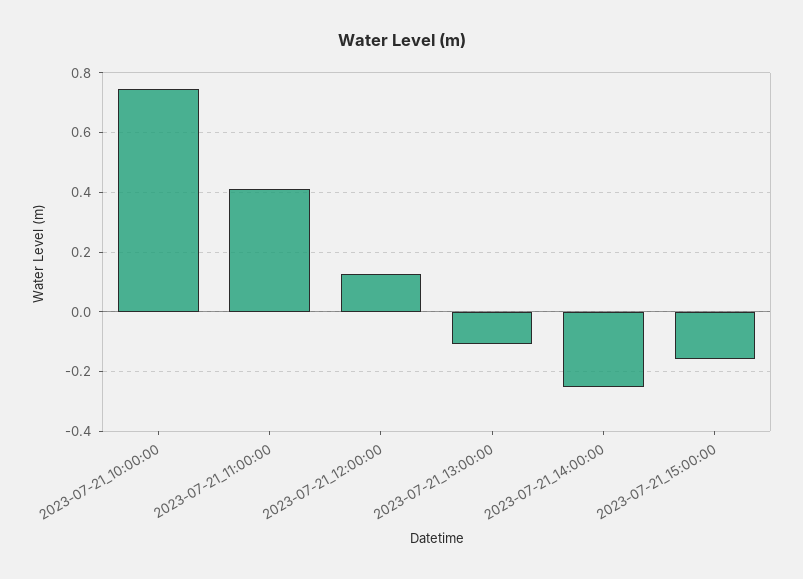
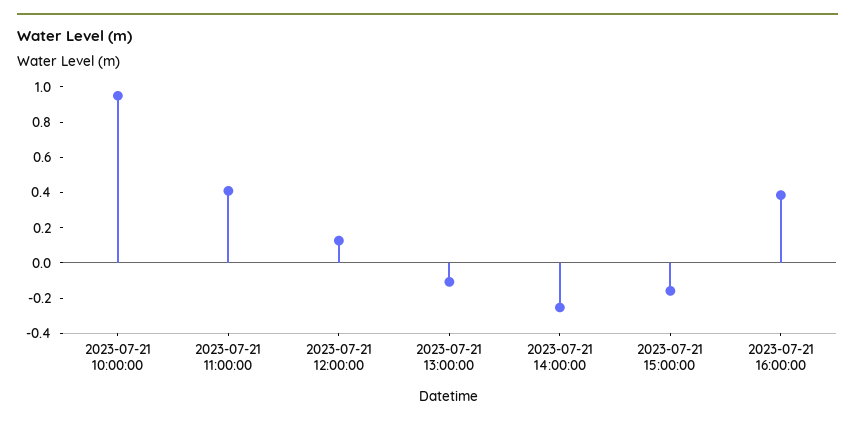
2023-07-21_10:00:00: 0.75 -> 0.95
2023-07-21 16:00:00: none -> 0.4

